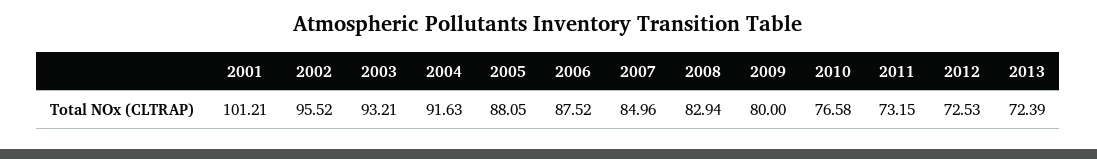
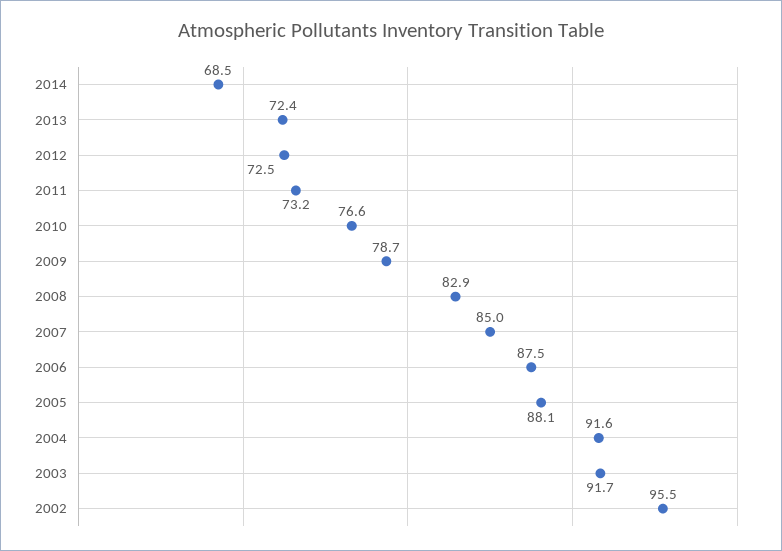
2001: 101.21 -> none
2003: 93.21 -> 91.7
2009: 80 -> 78.7
2014: none -> 68.5

